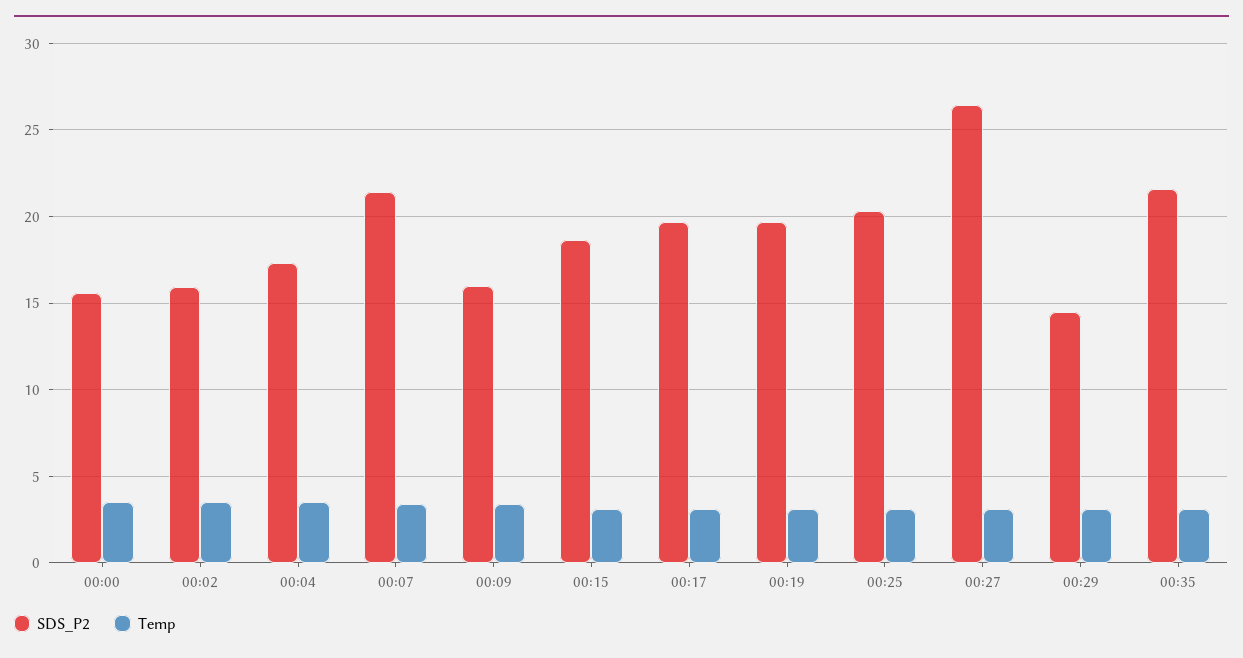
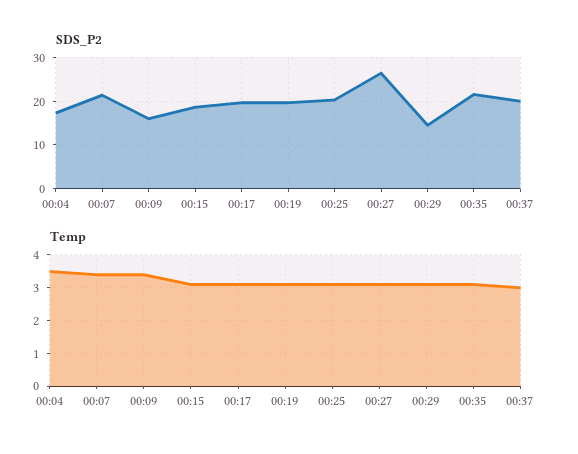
SDS_P2, 00:00: 15.5 -> none
Temp, 00:00: 3.5 -> none
SDS_P2, 00:02: 16 -> none
Temp, 00:02: 3.5 -> none
SDS_P2, 00:37: none -> 20
Temp, 00:37: none -> 3

